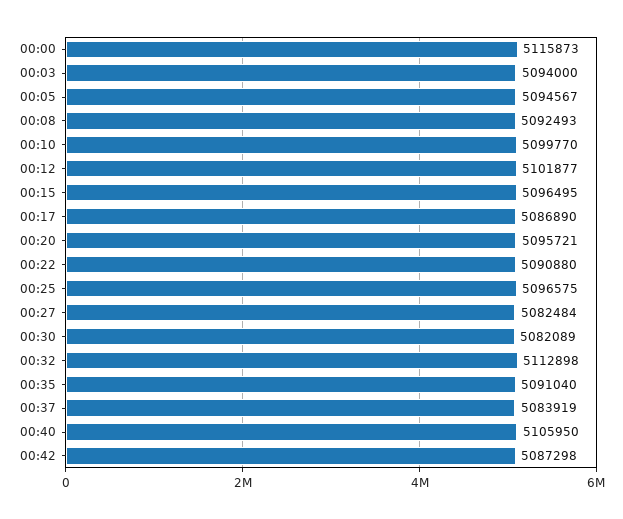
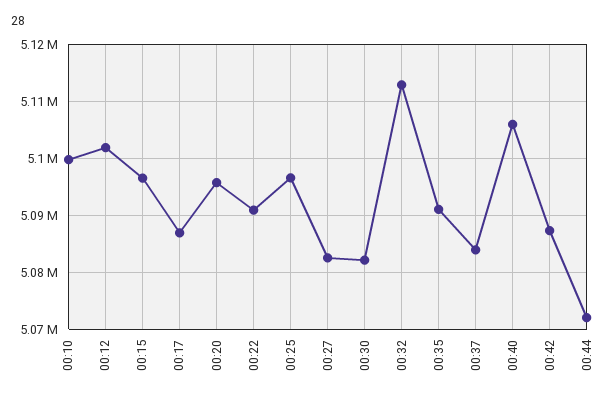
00:00: 5115873 -> none
00:03: 5094000 -> none
00:05: 5094567 -> none
00:08: 5092493 -> none
00:44: none -> 5072000

